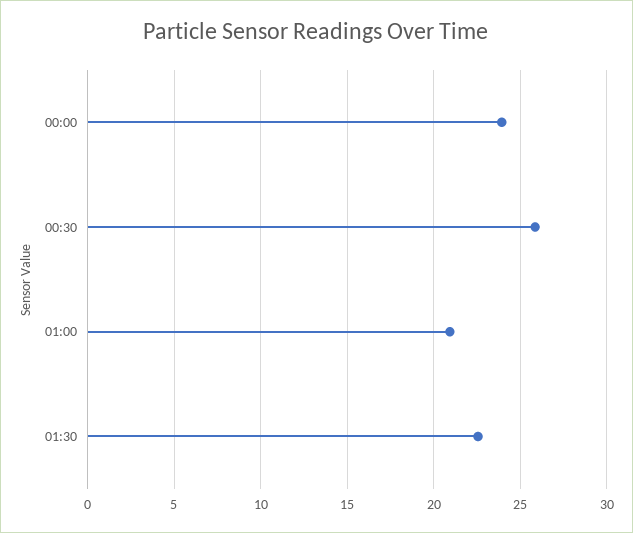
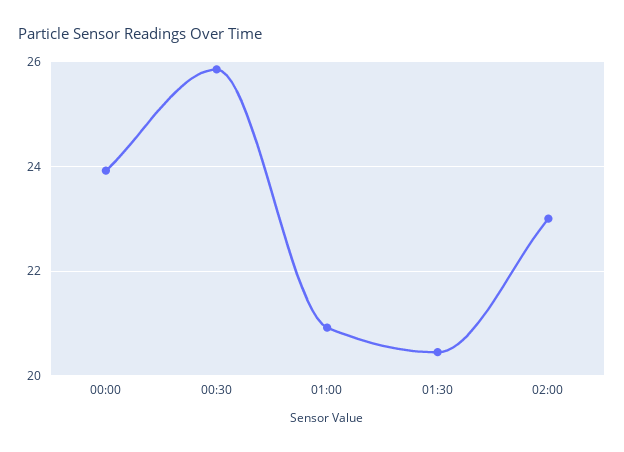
01:30: 22.5 -> 20.4
02:00: none -> 23

